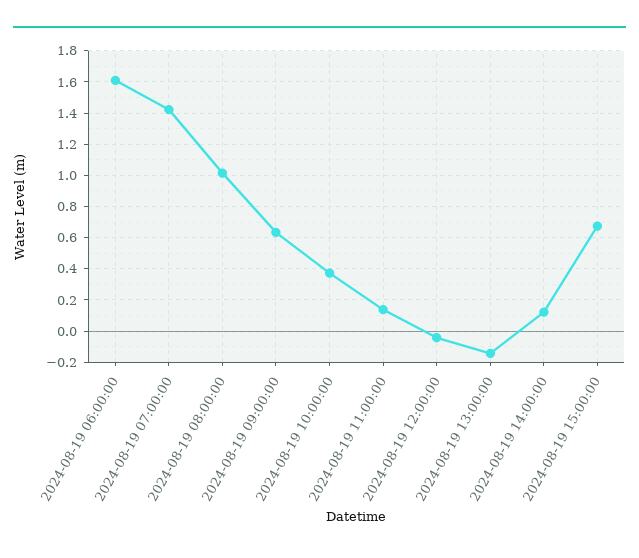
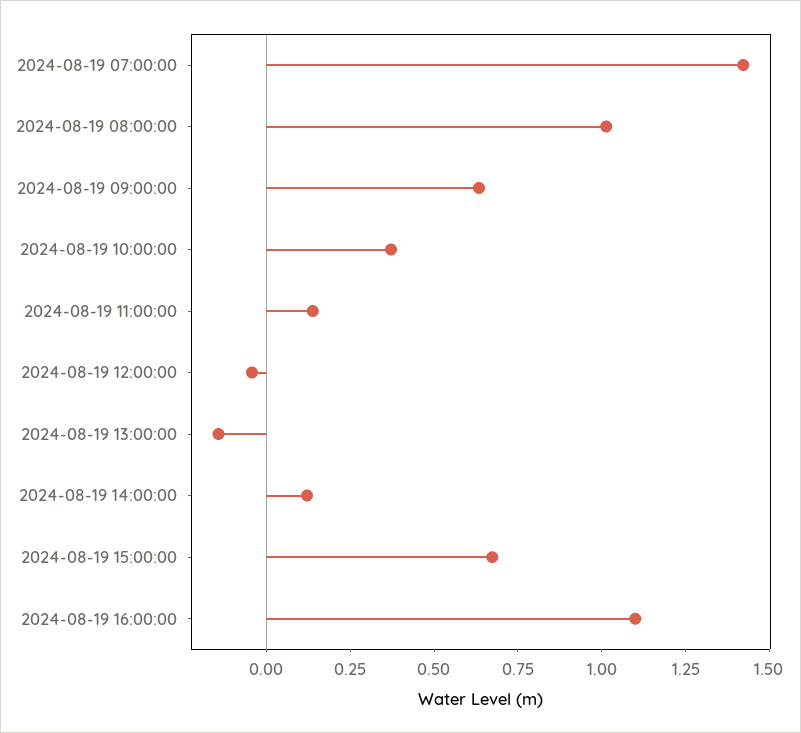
2024-08-19 06:00:00: 1.6 -> none
2024-08-19 16:00:00: none -> 1.1

